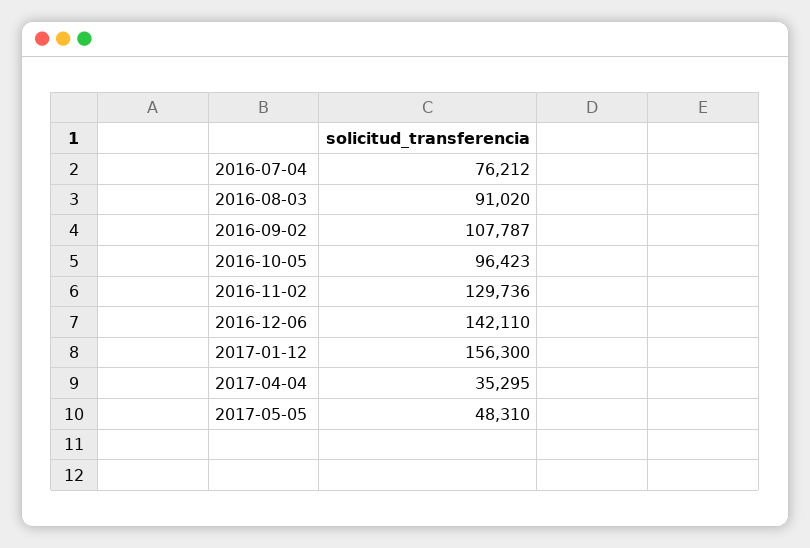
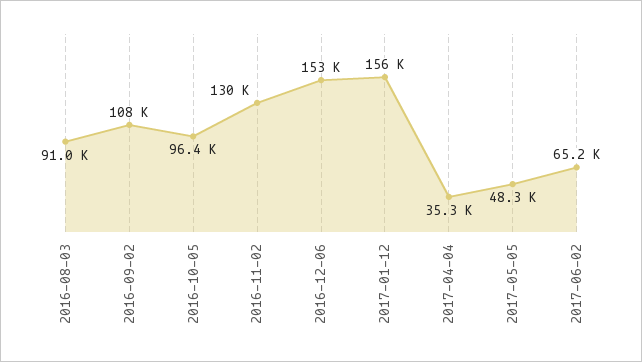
2016-07-04: 76212 -> none
2016-12-06: 142110 -> 153000
2017-06-02: none -> 65200

